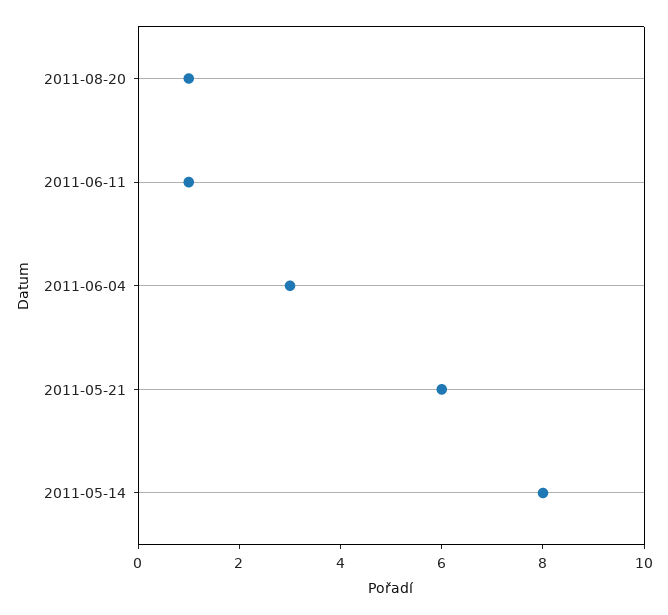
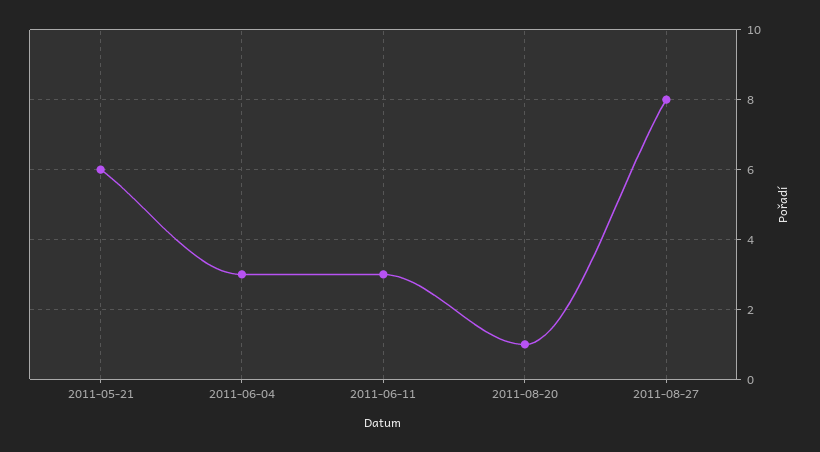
2011-06-11: 1 -> 3
2011-05-14: 8 -> none
2011-08-27: none -> 8

